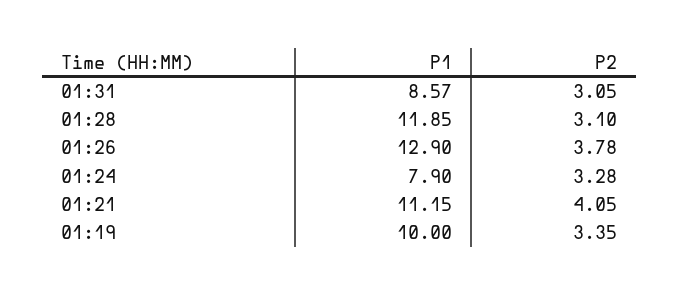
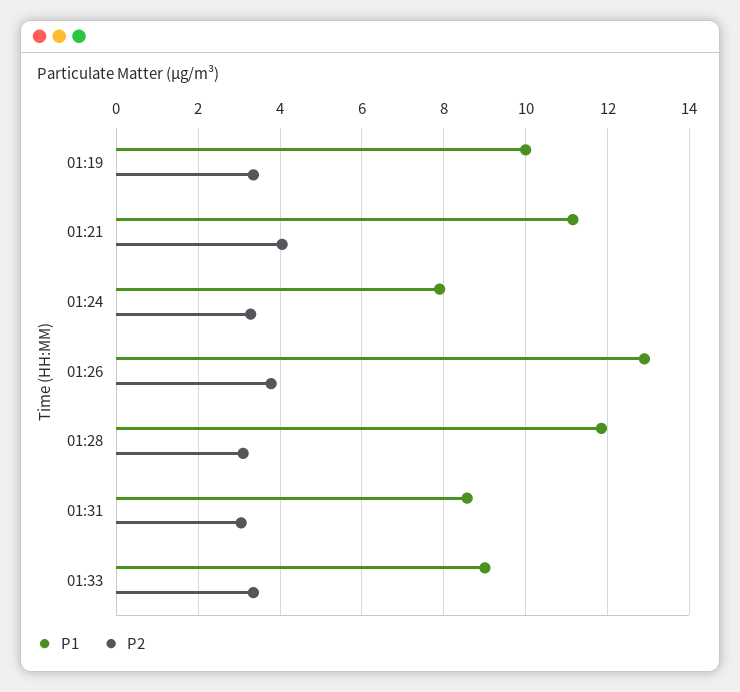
P1, 01:33: none -> 9
P2, 01:33: none -> 3.4

